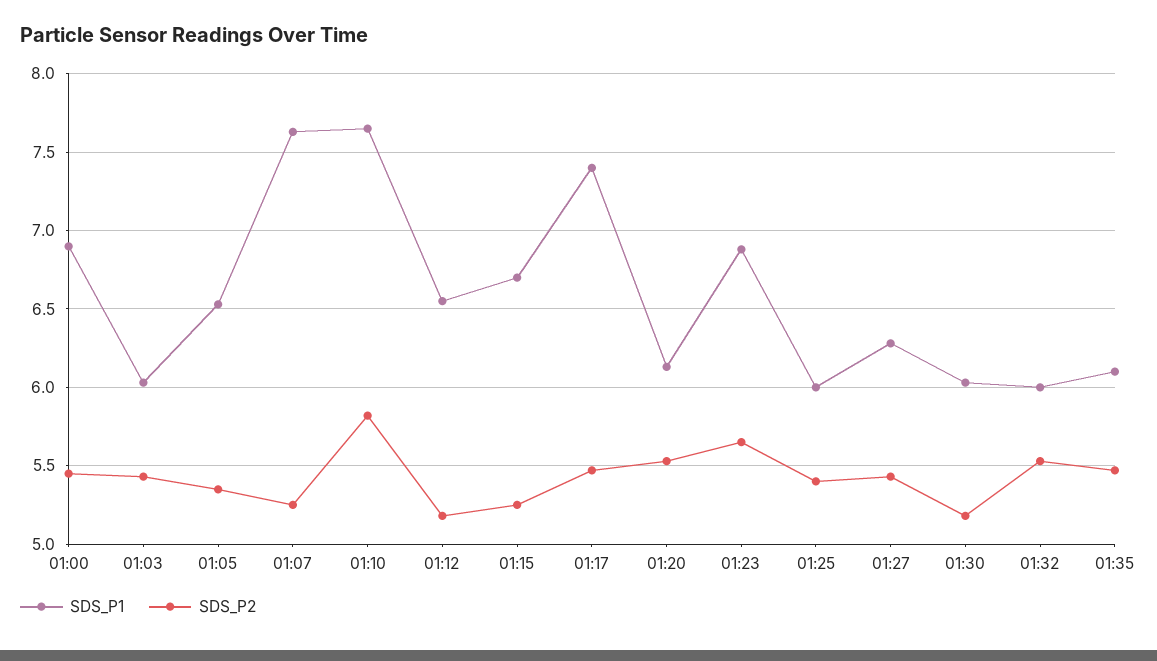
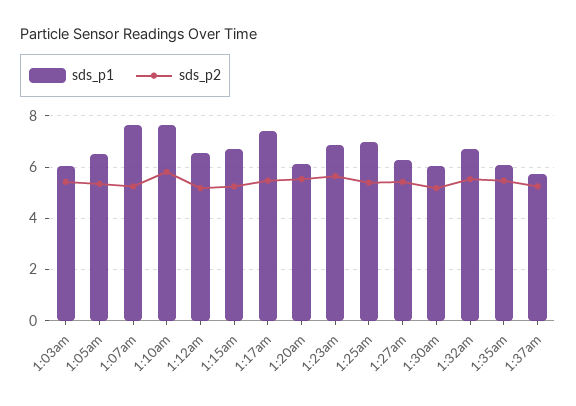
SDS_P1, 01:00: 6.9 -> none
SDS_P2, 01:00: 5.45 -> none
SDS_P1, 01:25: 6 -> 7
SDS_P1, 01:32: 6 -> 6.75
SDS_P1, 1:37am: none -> 5.75
SDS_P2, 1:37am: none -> 5.25

